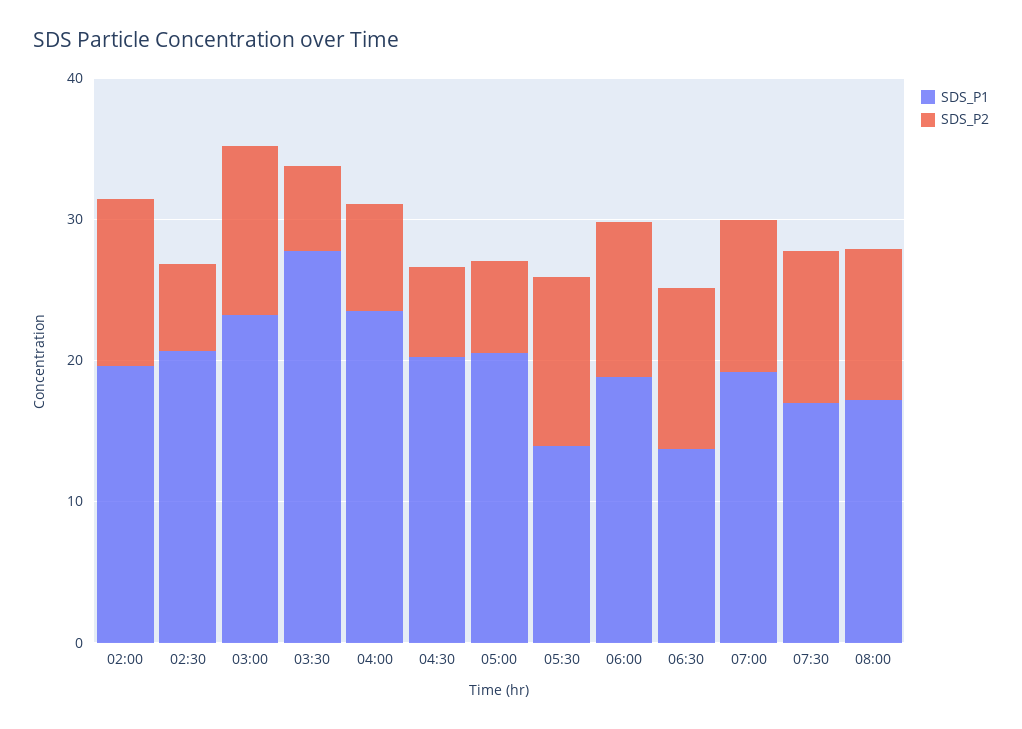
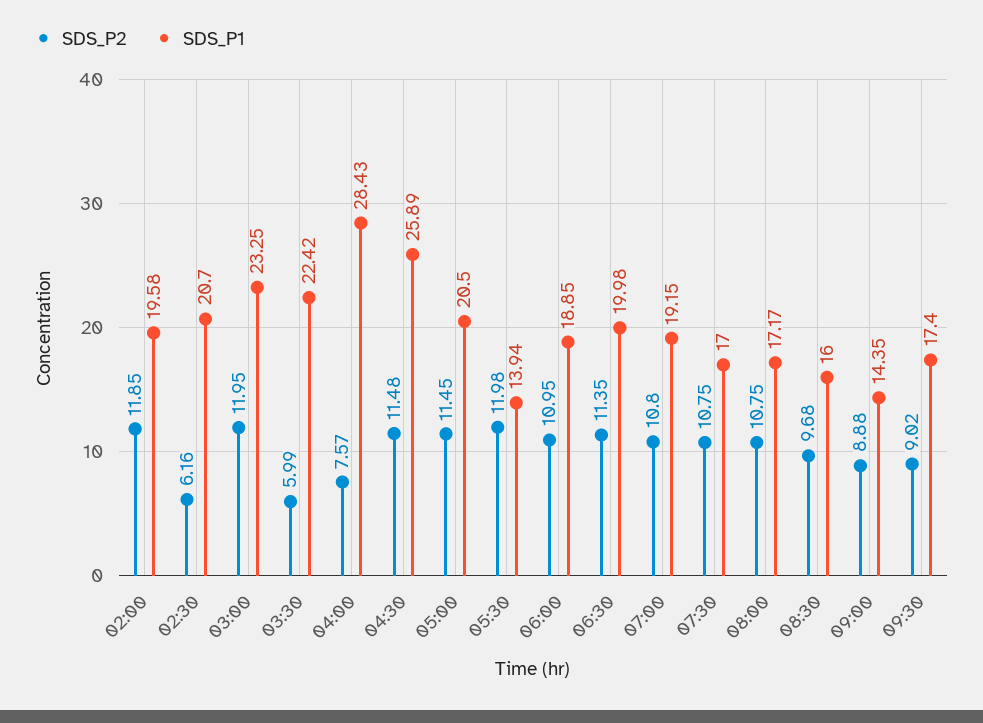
SDS_P1, 03:30: 28 -> 22.42
SDS_P1, 04:00: 24 -> 28.43
SDS_P1, 04:30: 20 -> 25.89
SDS_P2, 04:30: 6 -> 11.48
SDS_P2, 05:00: 6 -> 11.45
SDS_P1, 06:30: 14 -> 19.98
SDS_P2, 08:30: none -> 9.68
SDS_P1, 08:30: none -> 16
SDS_P2, 09:00: none -> 8.88
SDS_P1, 09:00: none -> 14.35
SDS_P2, 09:30: none -> 9.02
SDS_P1, 09:30: none -> 17.4

